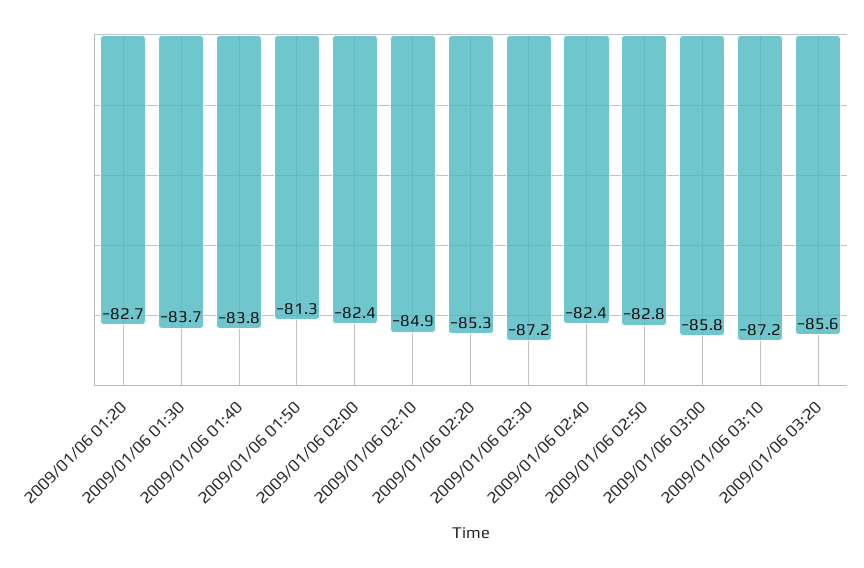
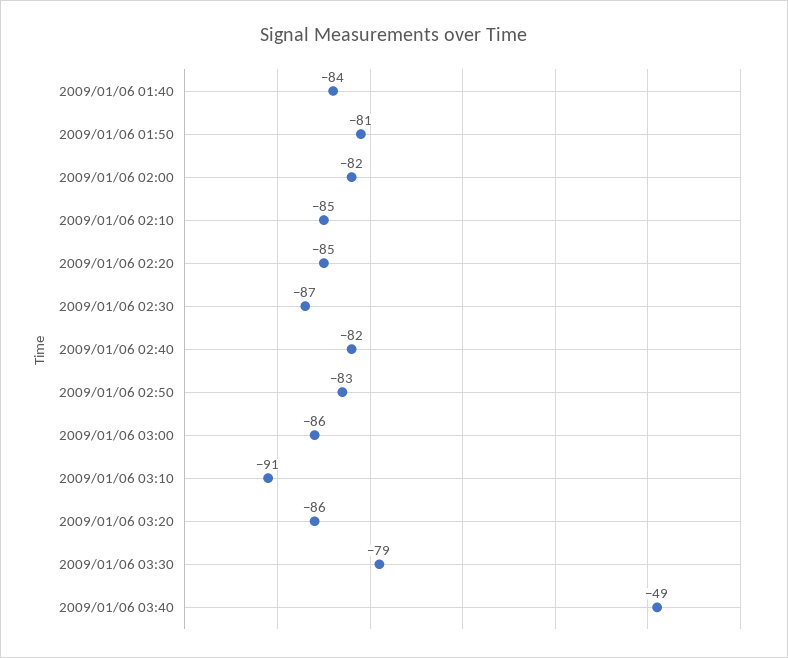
2009/01/06 01:20: -82.7 -> none
2009/01/06 01:30: -83.7 -> none
2009/01/06 03:10: -87.2 -> -91
2009/01/06 03:30: none -> -79
2009/01/06 03:40: none -> -49

